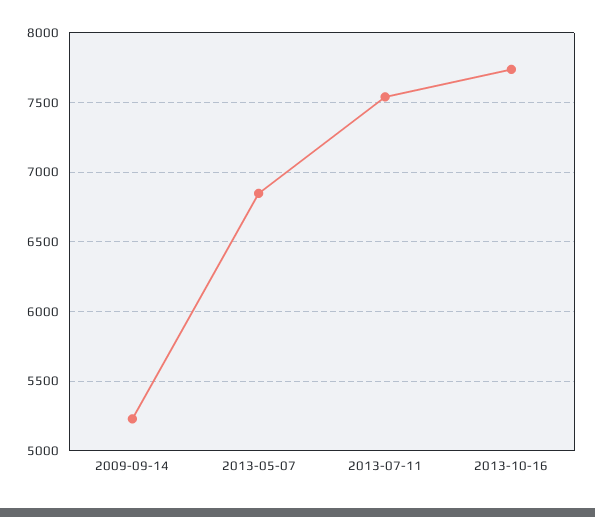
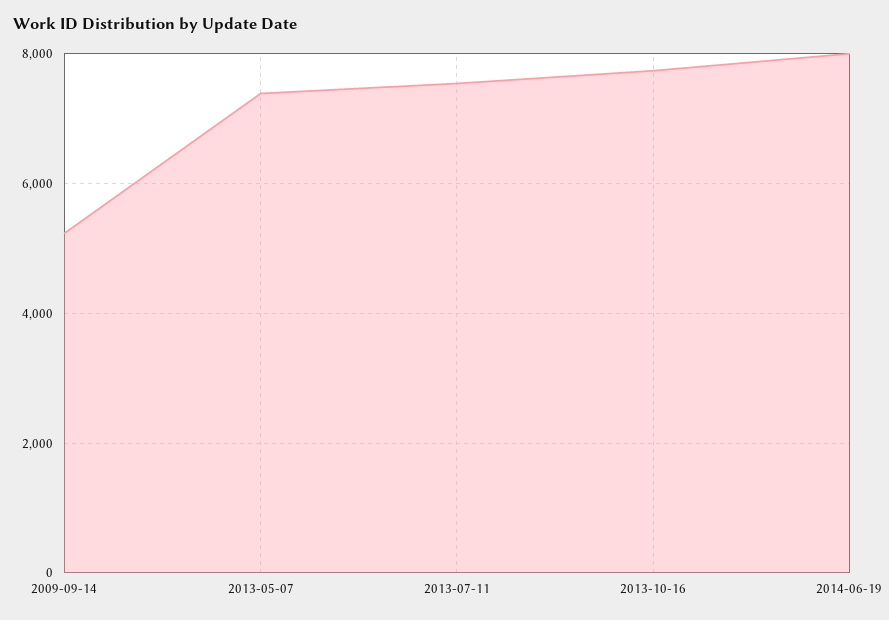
2013-05-07: 6850 -> 7400
2014-06-19: none -> 8000

